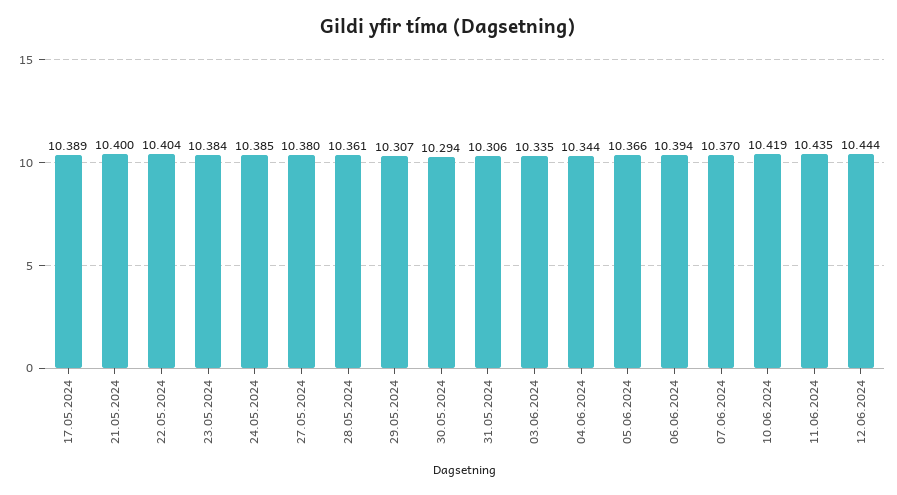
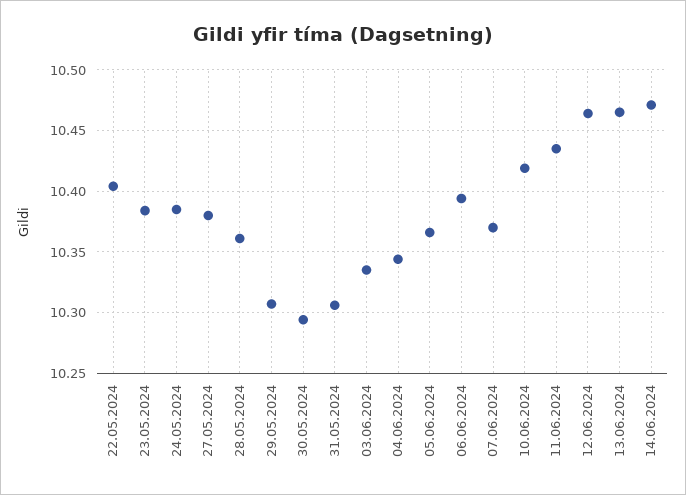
17.05.2024: 10.389 -> none
21.05.2024: 10.4 -> none
12.06.2024: 10.444 -> 10.465
13.06.2024: none -> 10.465
14.06.2024: none -> 10.47

